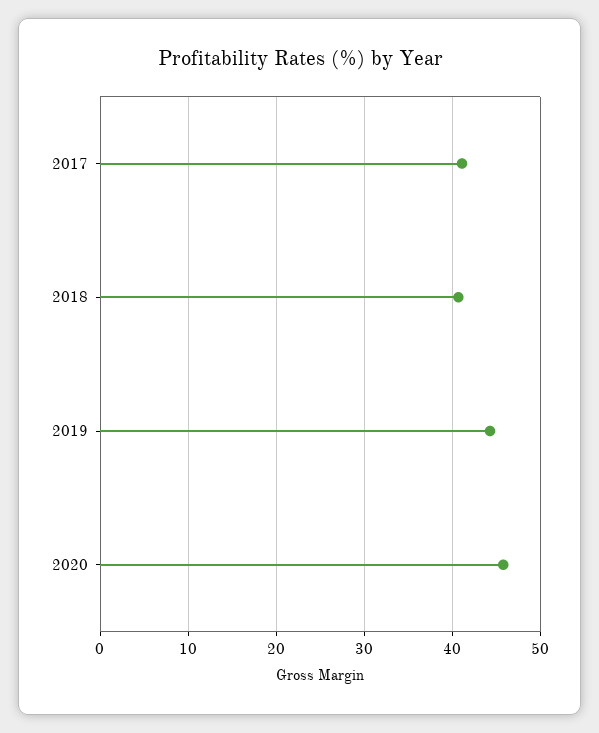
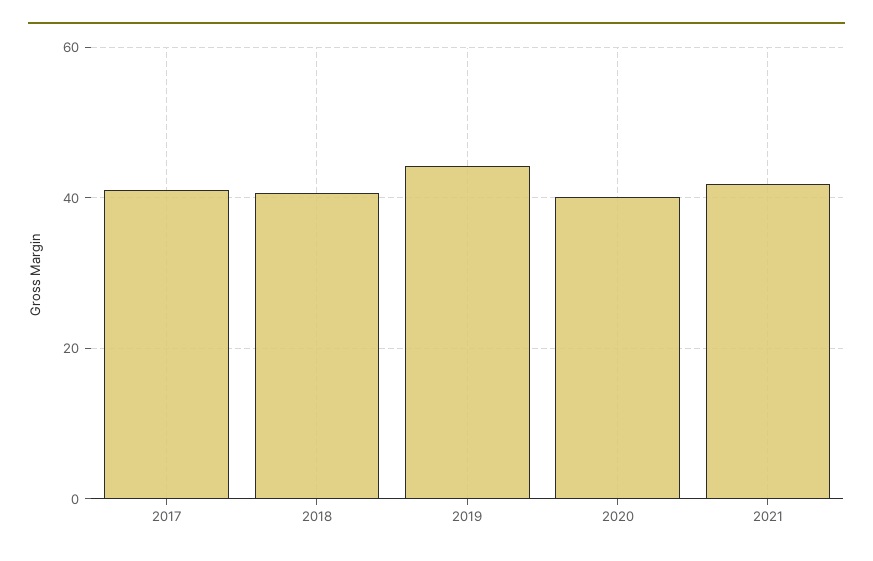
2020: 46 -> 40
2021: none -> 42

